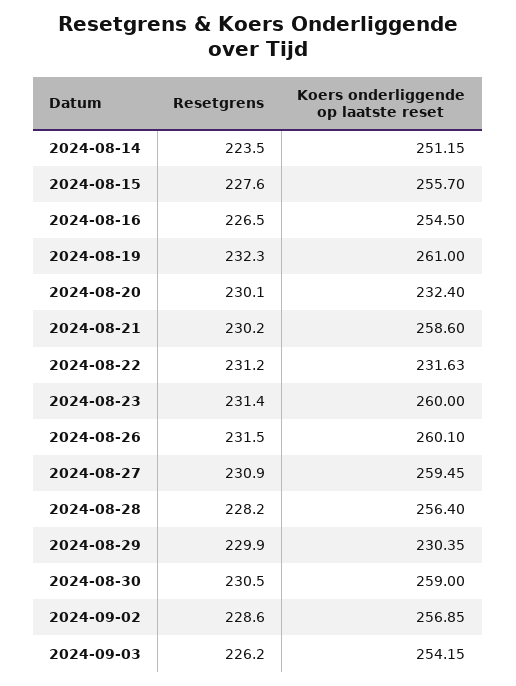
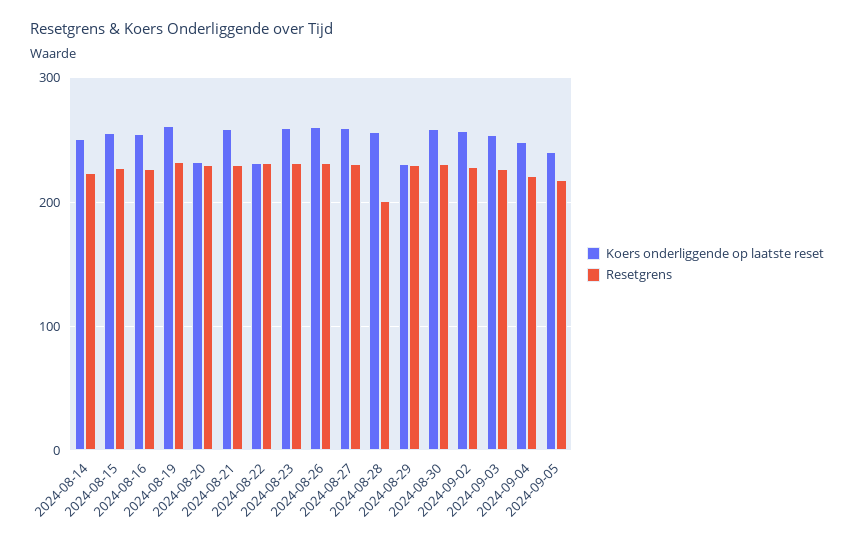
Resetgrens, 2024-08-28: 228.2 -> 200
Koers onderliggende op laatste reset, 2024-09-04: none -> 250
Resetgrens, 2024-09-04: none -> 220
Koers onderliggende op laatste reset, 2024-09-05: none -> 240
Resetgrens, 2024-09-05: none -> 220

